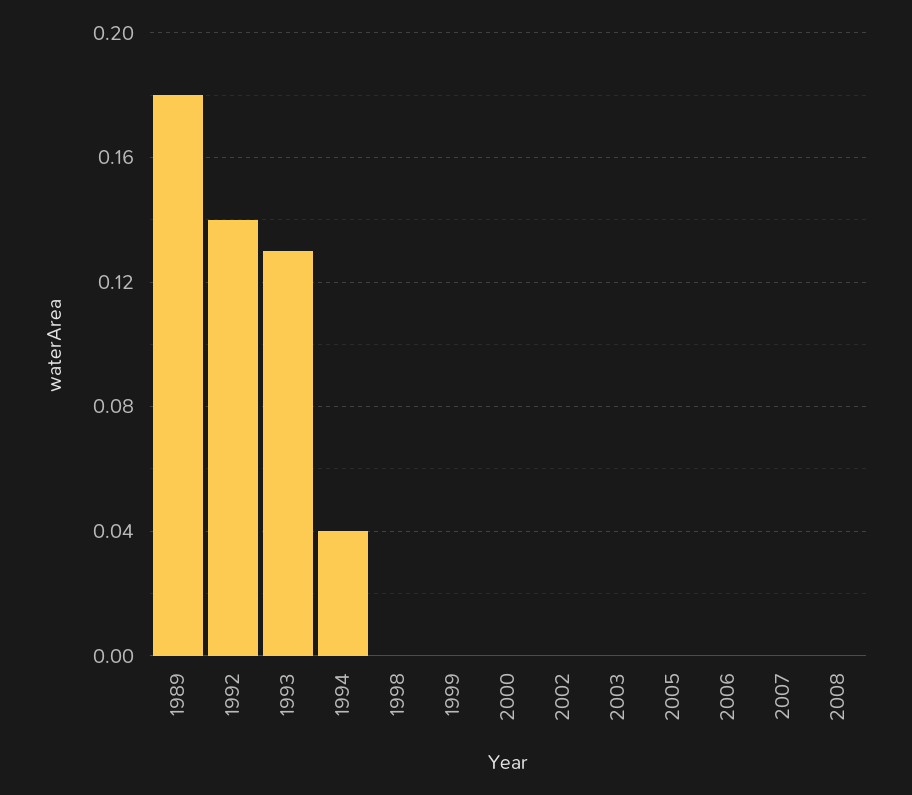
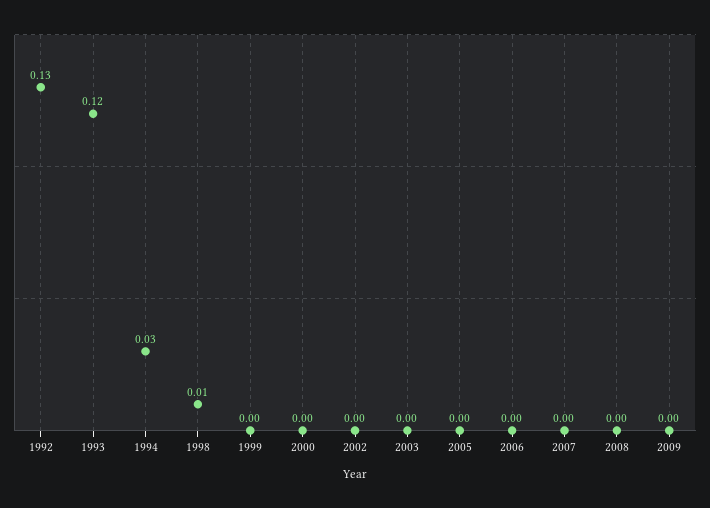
1989: 0.18 -> none
1992: 0.14 -> 0.13
1993: 0.13 -> 0.12
1994: 0.04 -> 0.03
1998: 0 -> 0.01
2009: none -> 0

